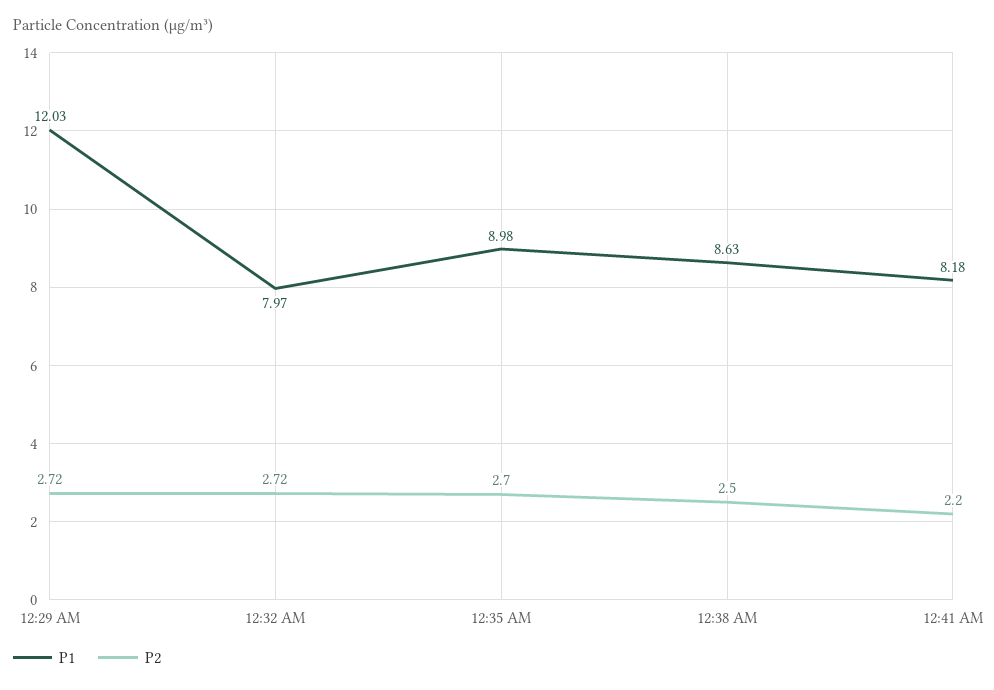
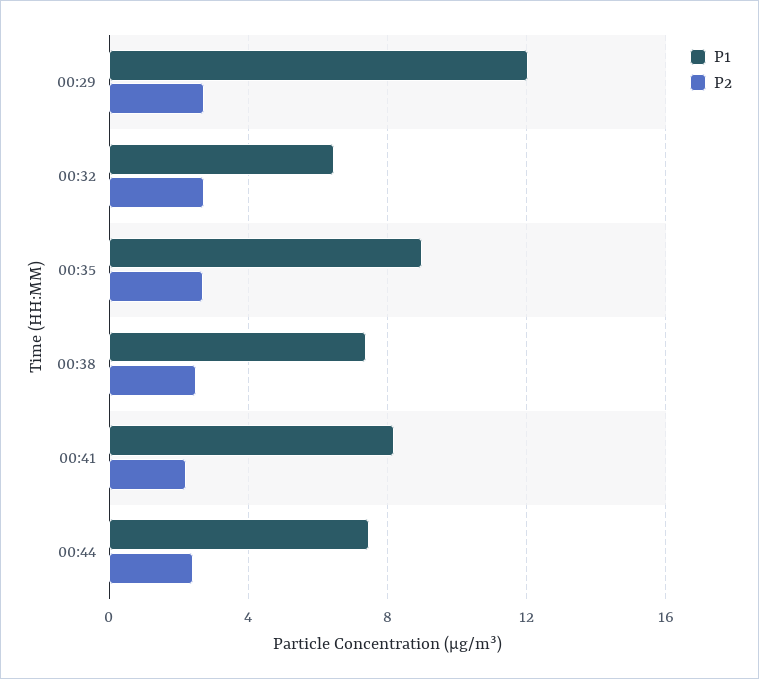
P1, 12:32 AM: 7.97 -> 6.5
P1, 12:38 AM: 8.63 -> 7.5
P1, 00:44: none -> 7.5
P2, 00:44: none -> 2.5

